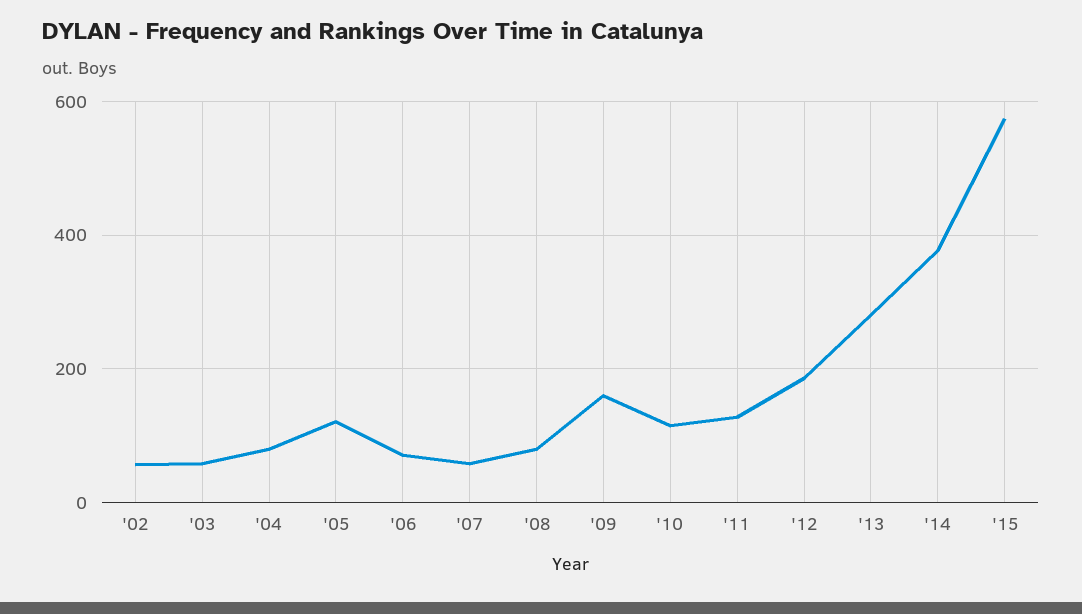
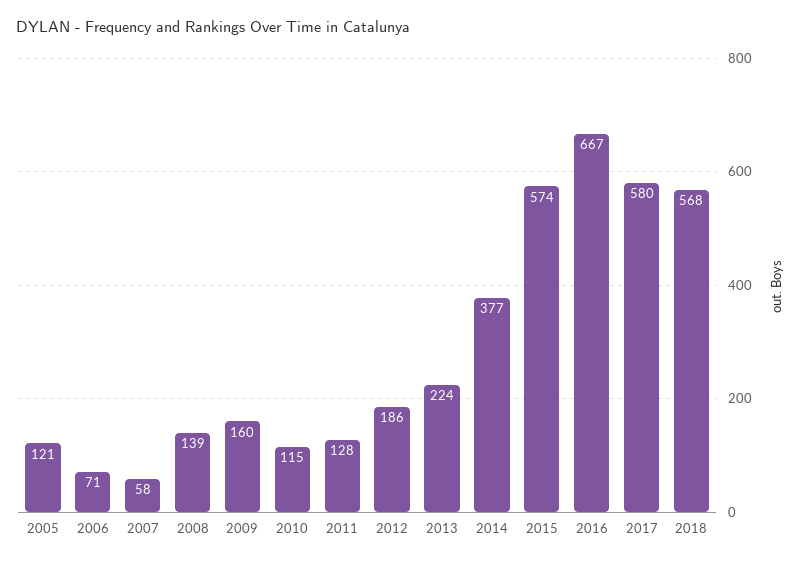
'02: 60 -> none
'03: 60 -> none
'04: 80 -> none
'08: 80 -> 139
'13: 280 -> 224
2016: none -> 667
2017: none -> 580
2018: none -> 568

